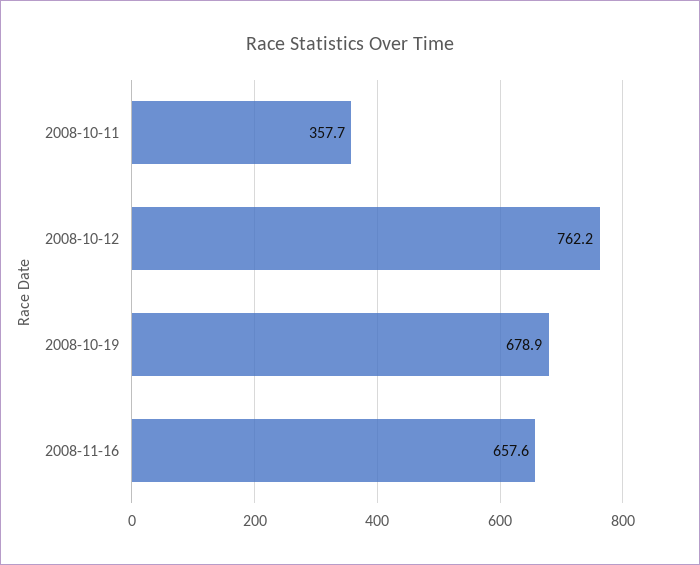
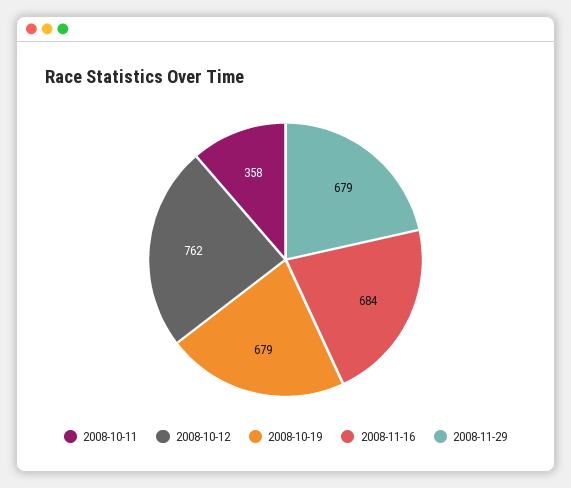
2008-11-16: 657.6 -> 684
2008-11-29: none -> 679

